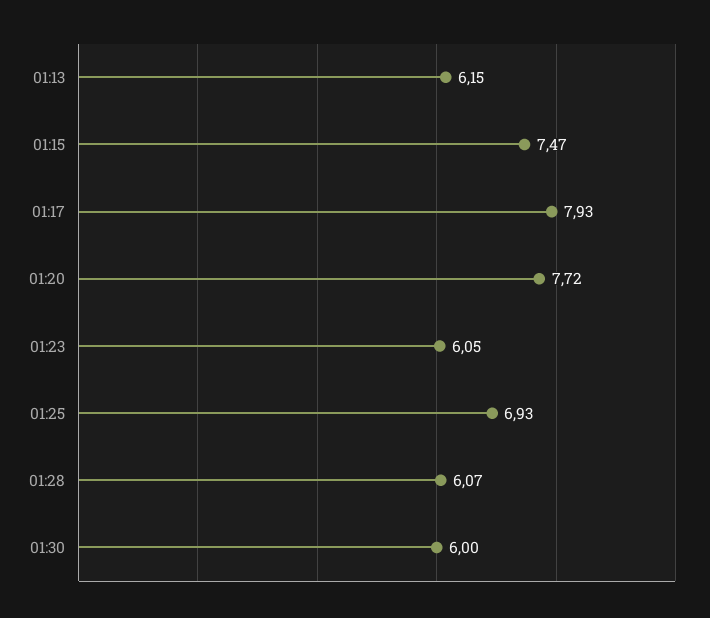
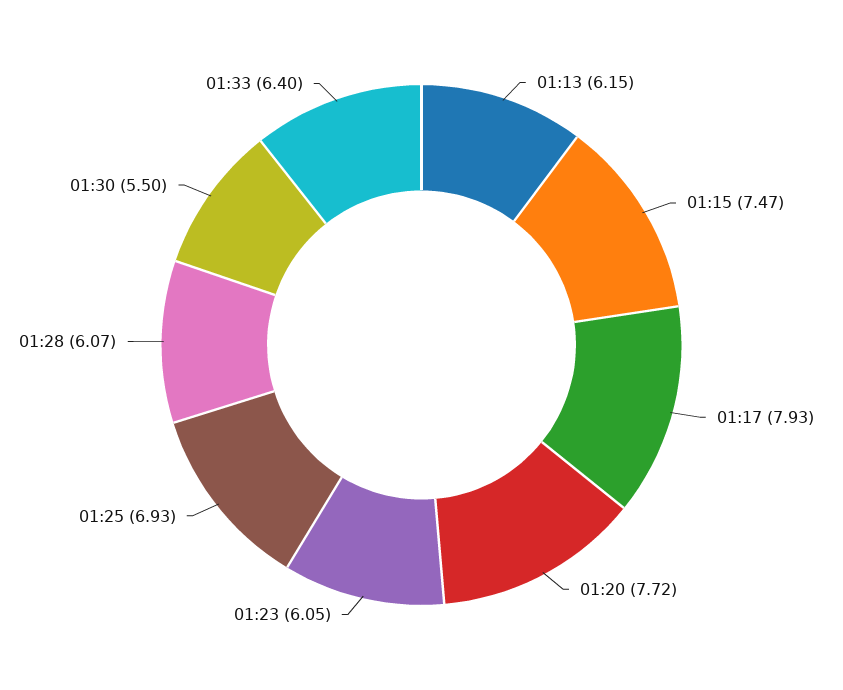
01:30: 6 -> 5.5
01:33: none -> 6.4

